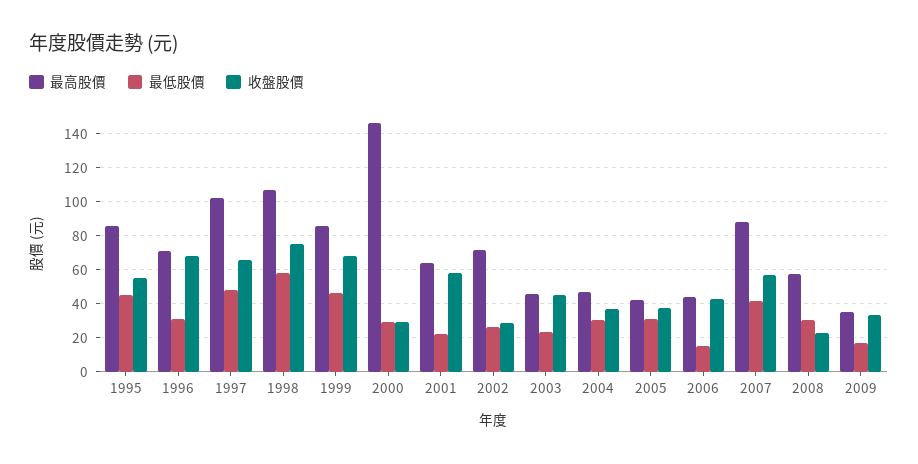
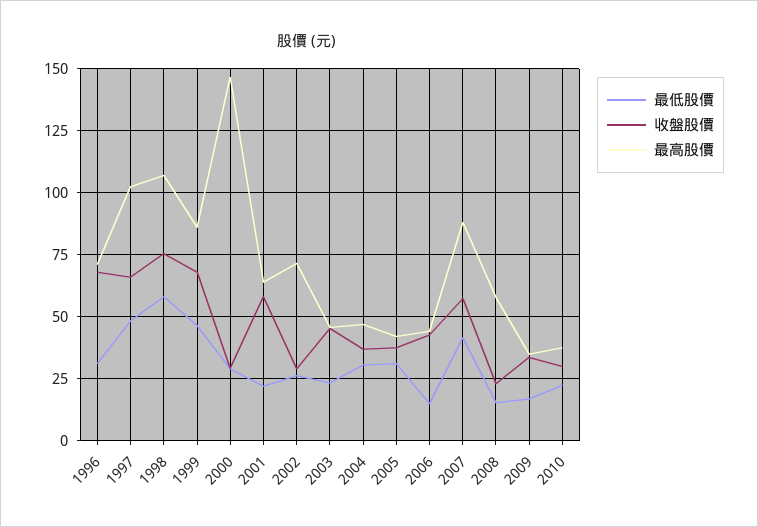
最高股價, 1995: 85 -> none
最低股價, 1995: 45 -> none
收盤股價, 1995: 55 -> none
最低股價, 2008: 30 -> 15
最低股價, 2010: none -> 22.5
收盤股價, 2010: none -> 30
最高股價, 2010: none -> 37.5

